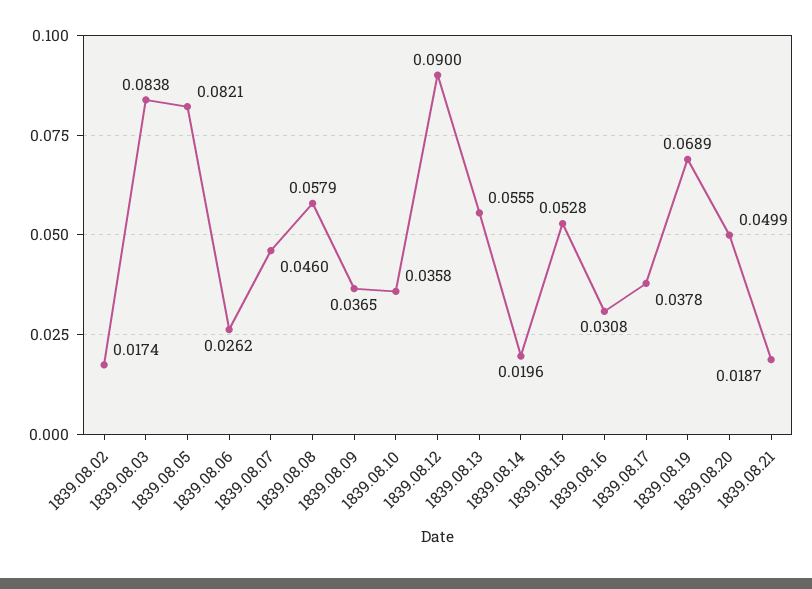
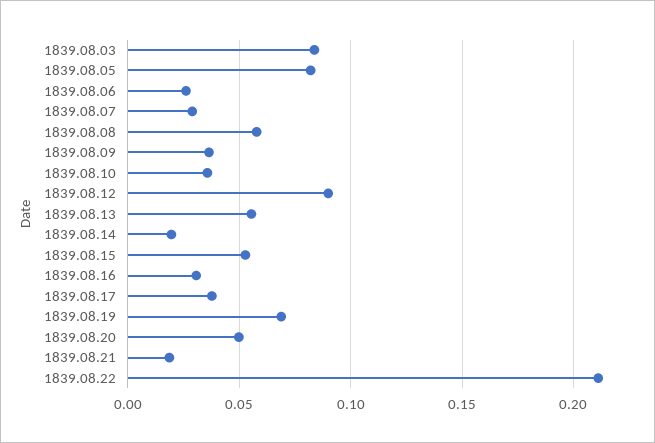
1839.08.02: 0.0174 -> none
1839.08.07: 0.046 -> 0.03
1839.08.22: none -> 0.21

